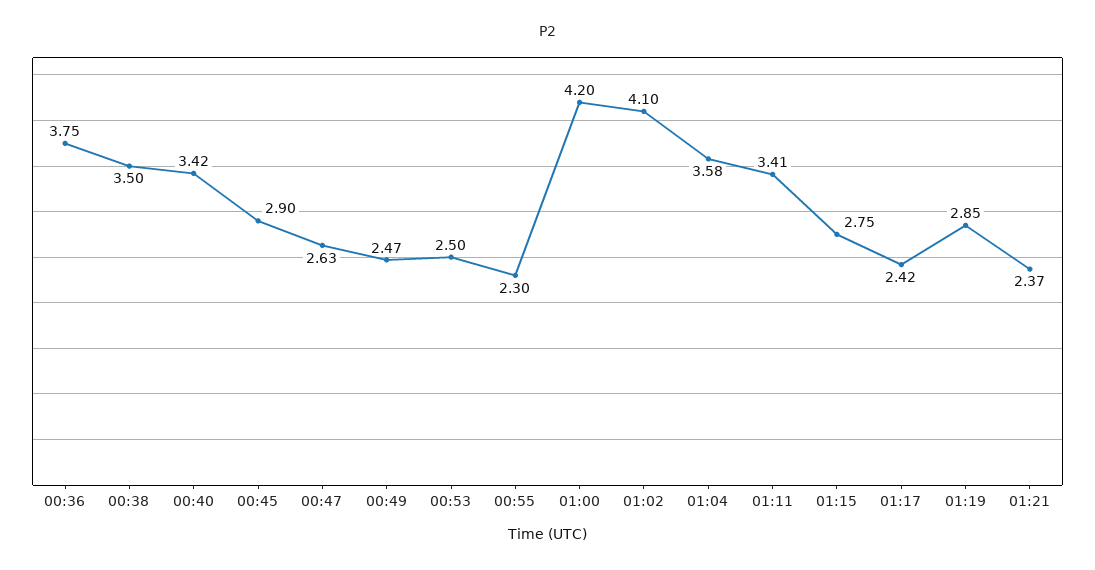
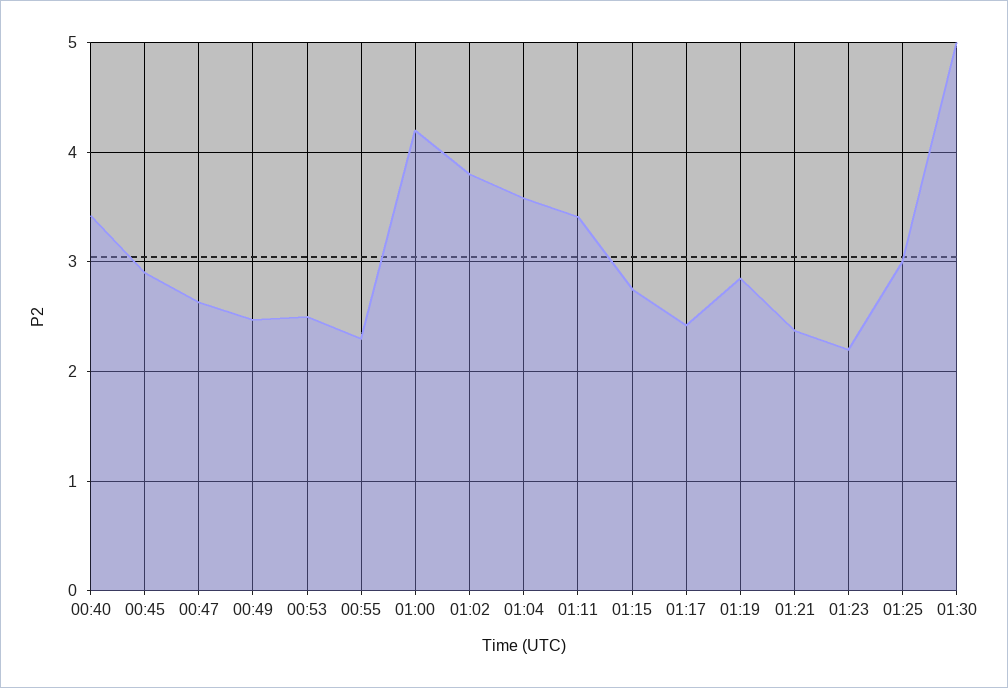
00:36: 3.75 -> none
00:38: 3.5 -> none
01:02: 4.1 -> 3.8
01:23: none -> 2.2
01:25: none -> 3
01:30: none -> 5

